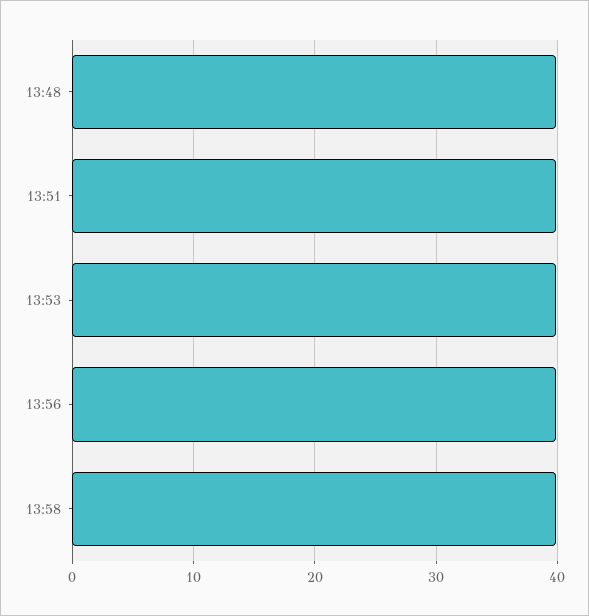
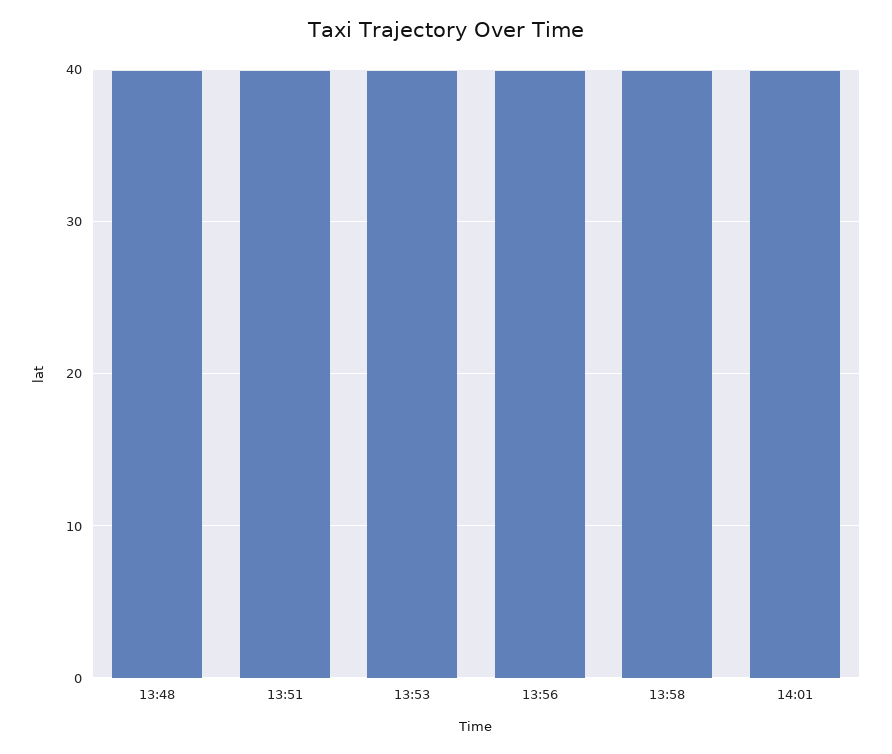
14:01: none -> 40

